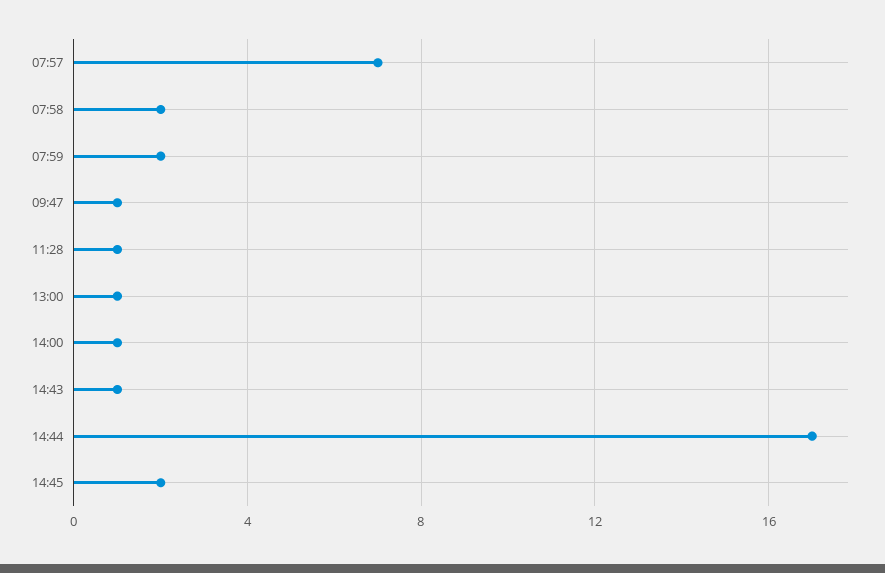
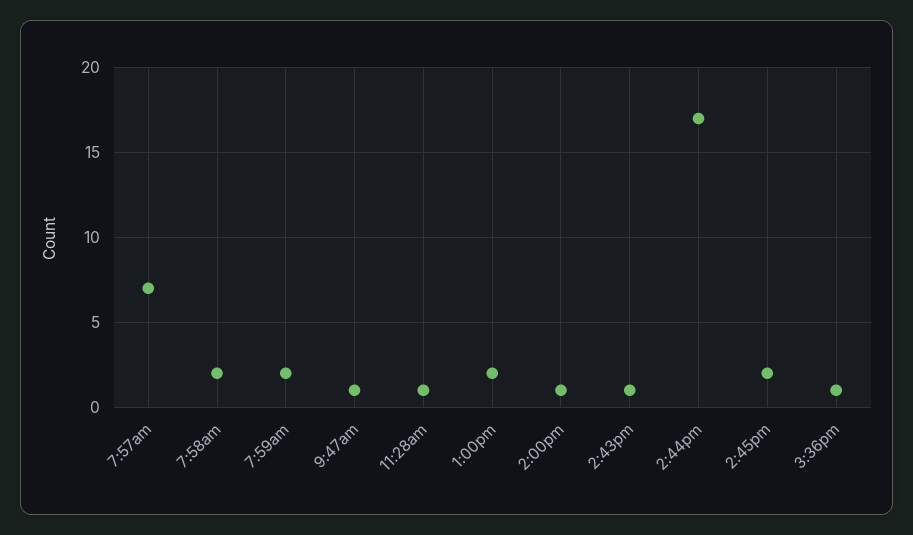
13:00: 1 -> 2
3:36pm: none -> 1

